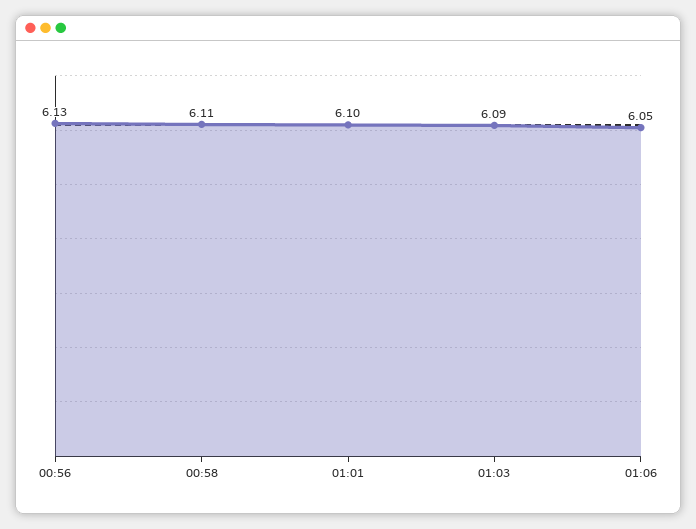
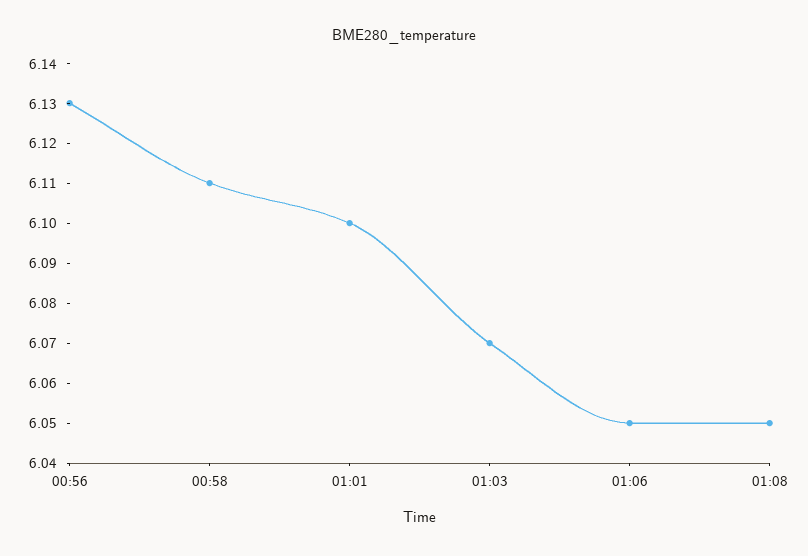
01:03: 6.09 -> 6.07
01:08: none -> 6.05

